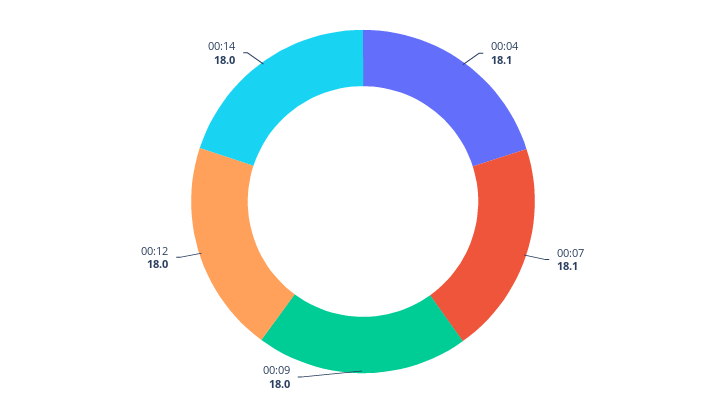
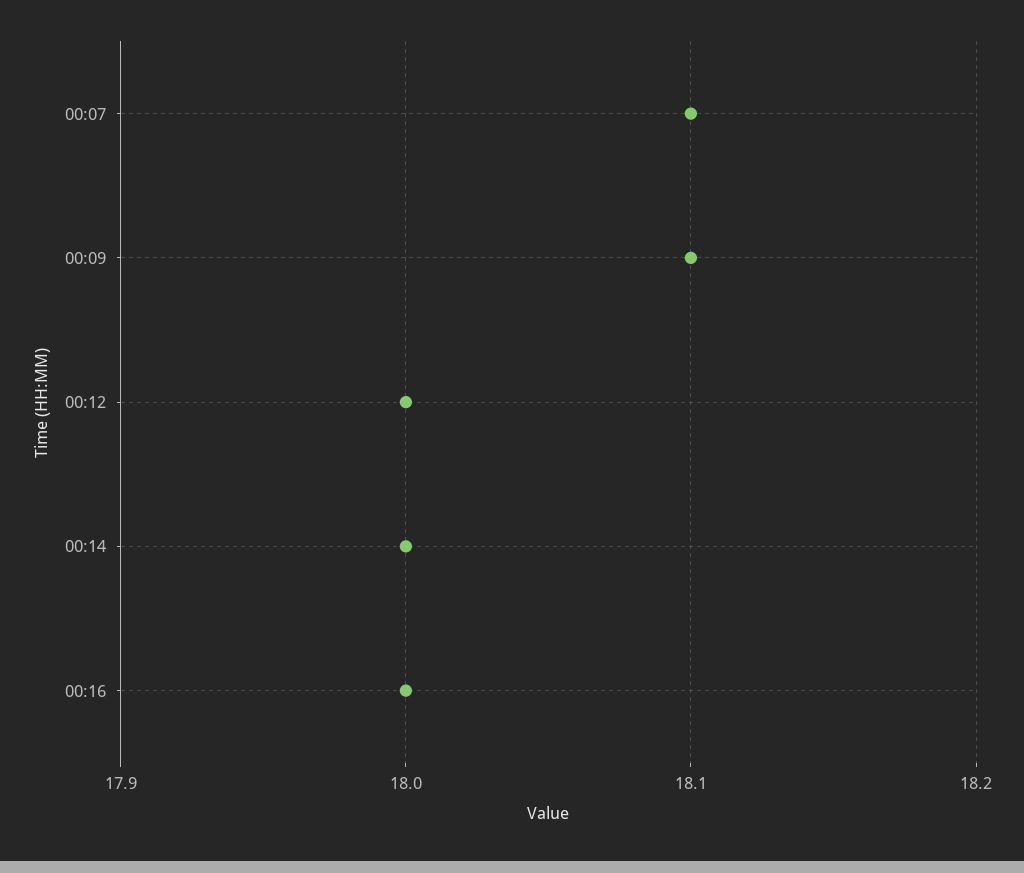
00:04: 18.1 -> none
00:09: 18 -> 18.1
00:16: none -> 18

